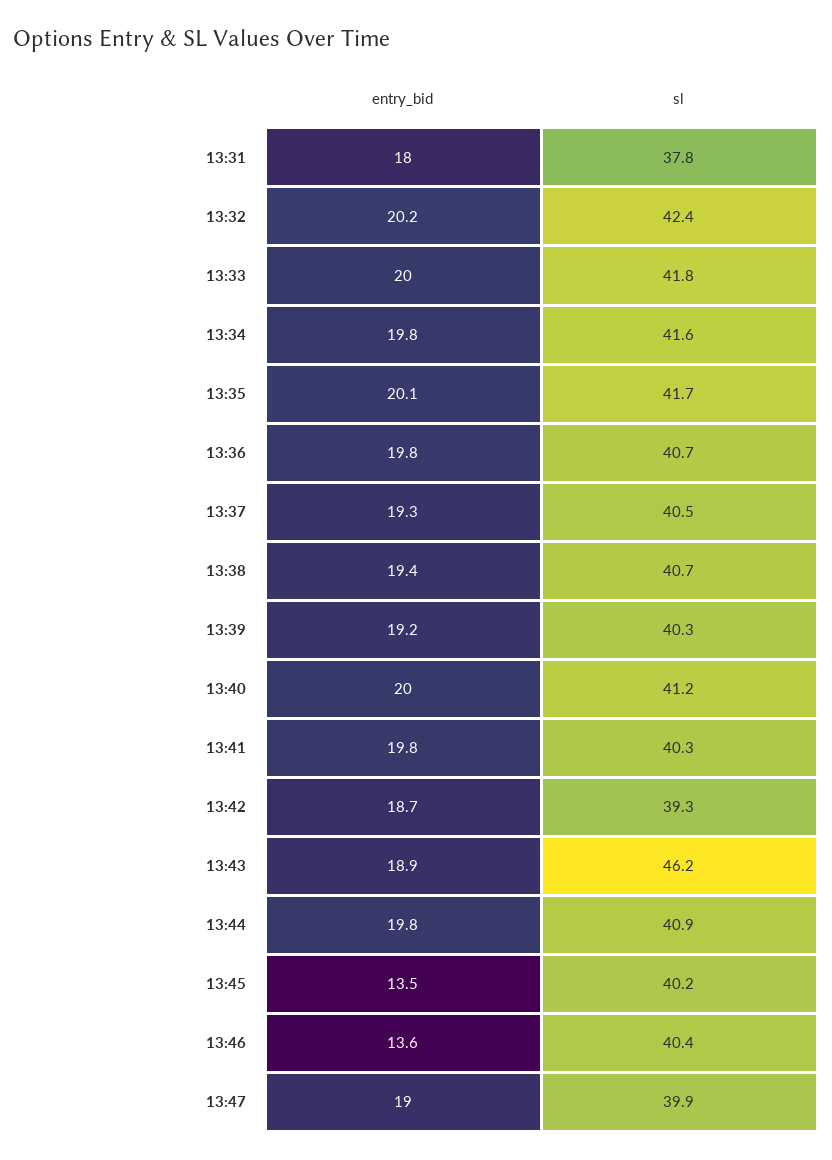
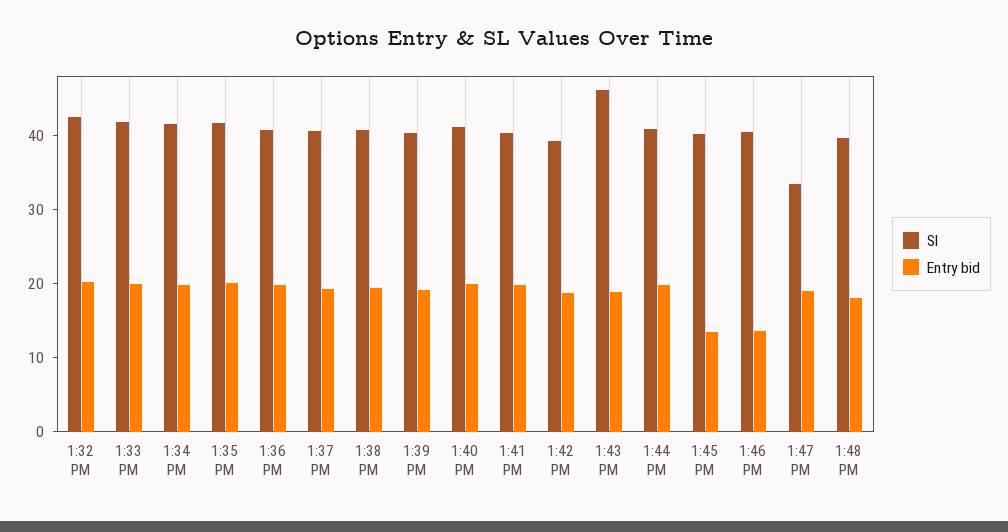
entry_bid, 13:31: 18 -> none
sl, 13:31: 37.8 -> none
sl, 13:47: 39.9 -> 34
sl, 1:48 PM: none -> 40
entry_bid, 1:48 PM: none -> 18

